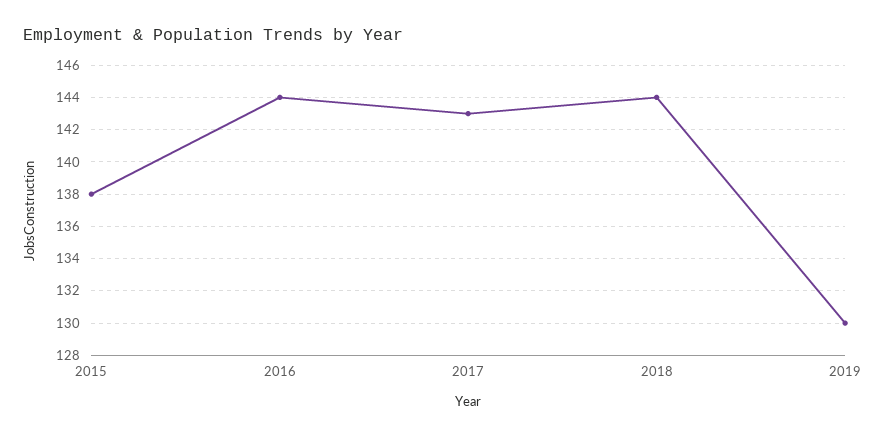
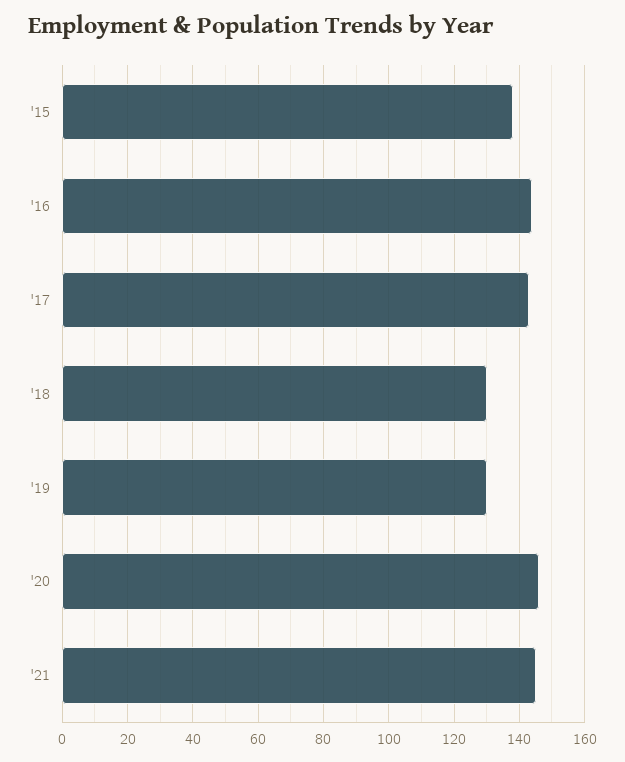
2018: 144 -> 130
'20: none -> 145
'21: none -> 145

